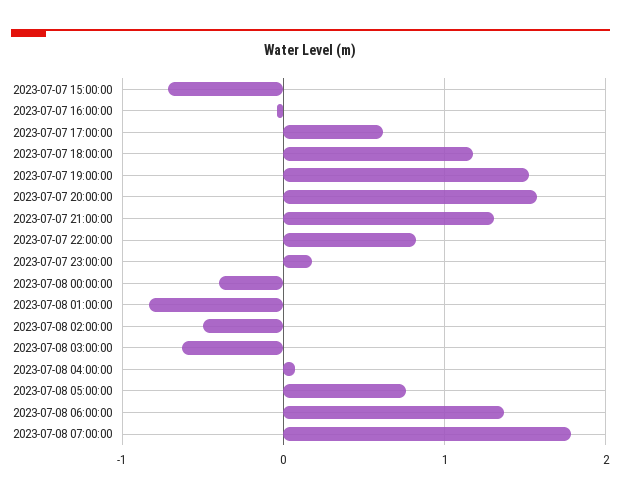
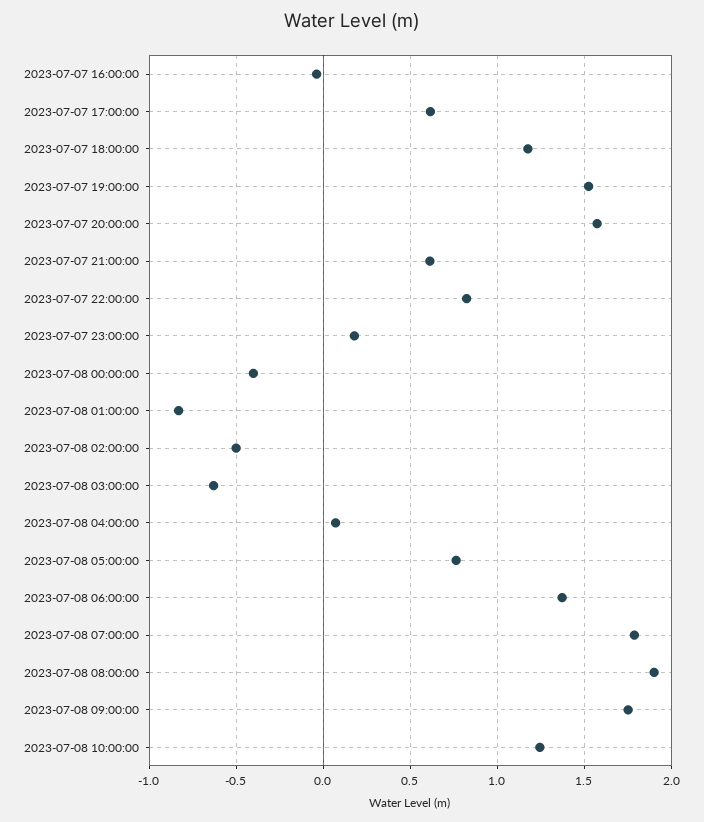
2023-07-07 15:00:00: -0.7 -> none
2023-07-07 21:00:00: 1.3 -> 0.6
2023-07-08 08:00:00: none -> 1.9
2023-07-08 09:00:00: none -> 1.75
2023-07-08 10:00:00: none -> 1.25

